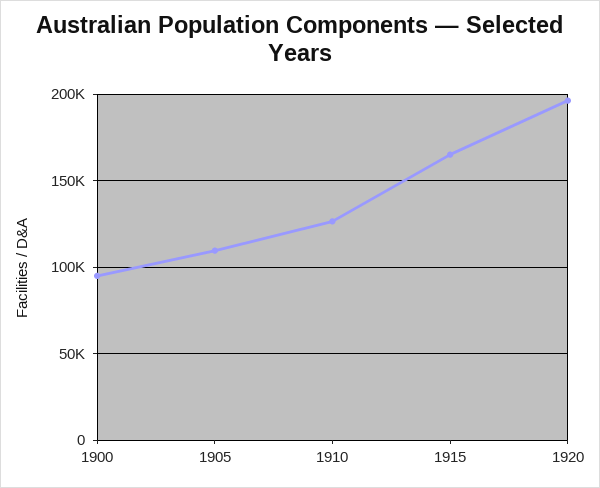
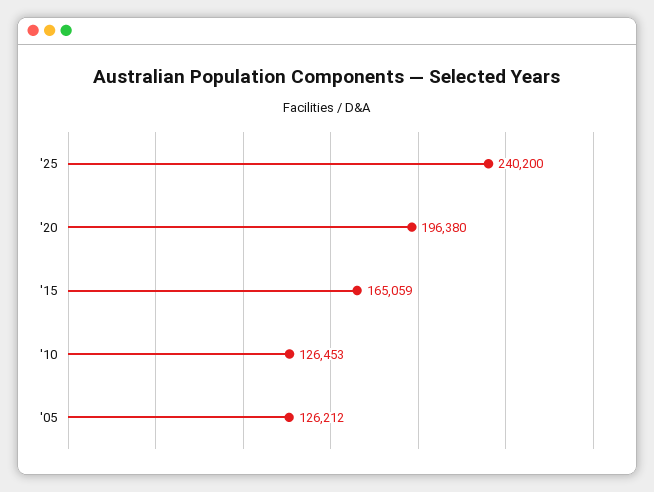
1900: 95000 -> none
1905: 110000 -> 126212
'25: none -> 240200

